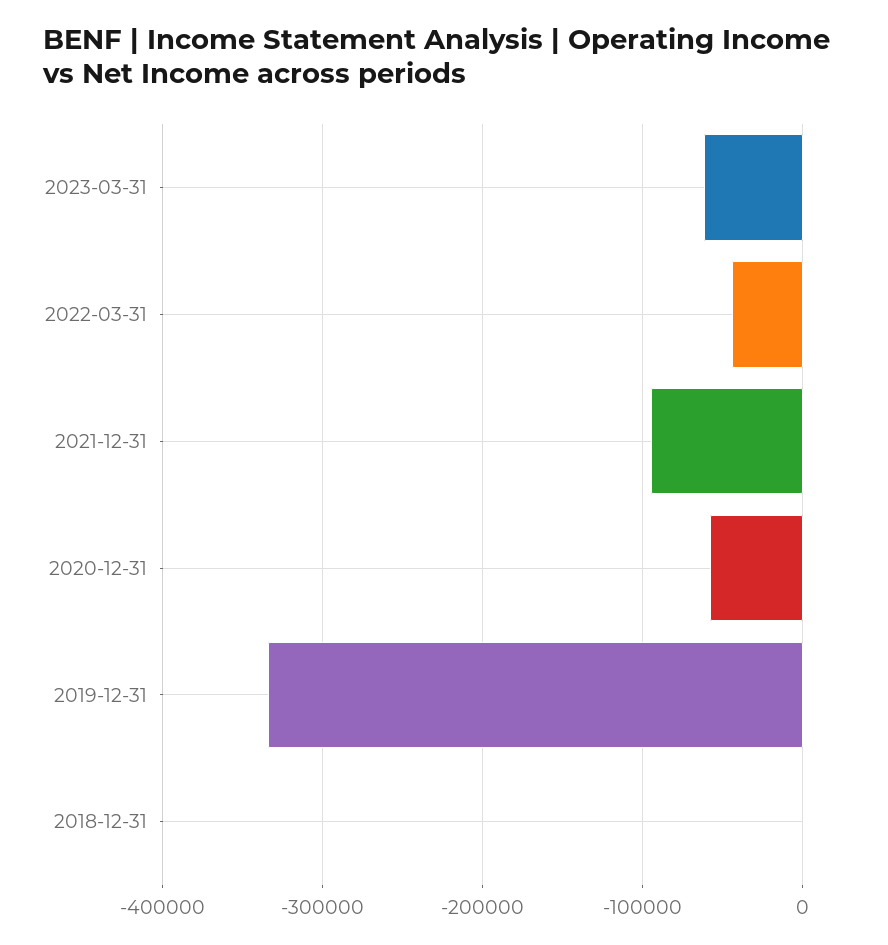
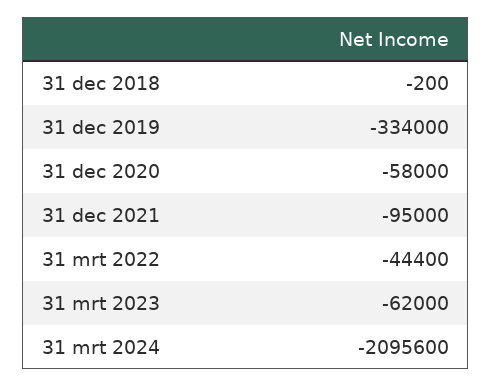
31 mrt 2024: none -> -2095600

